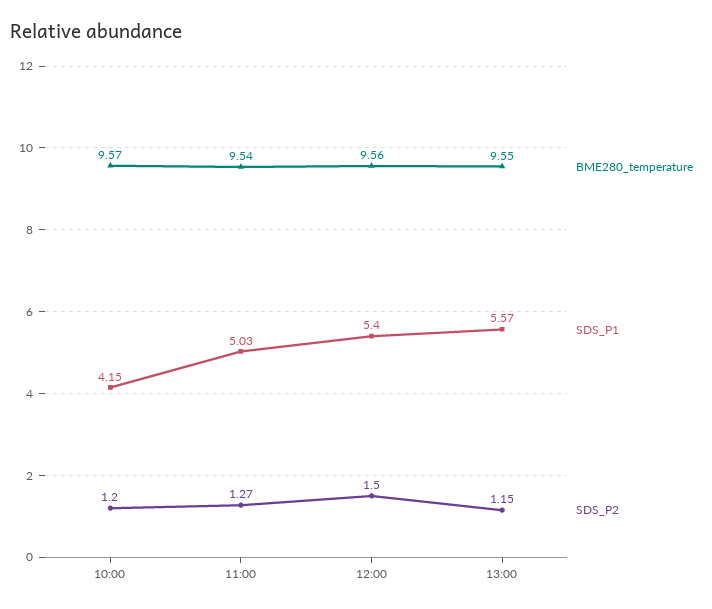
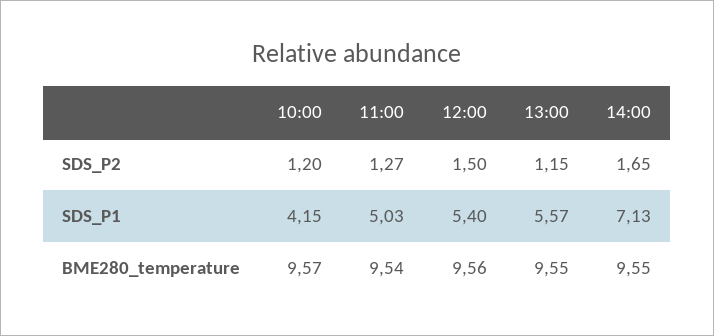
SDS_P2, 14:00: none -> 1.65
SDS_P1, 14:00: none -> 7.13
BME280_temperature, 14:00: none -> 9.55

